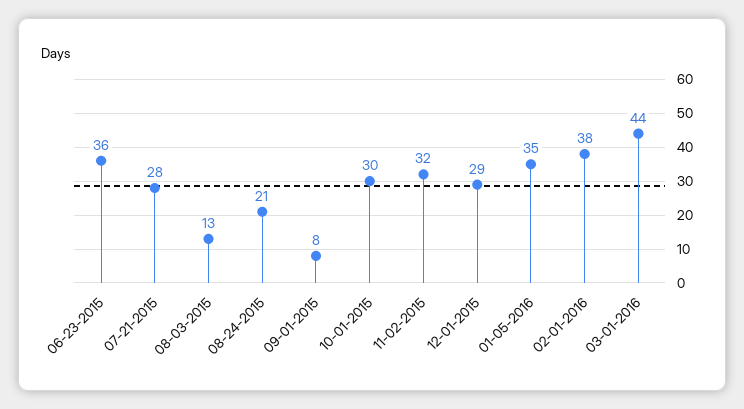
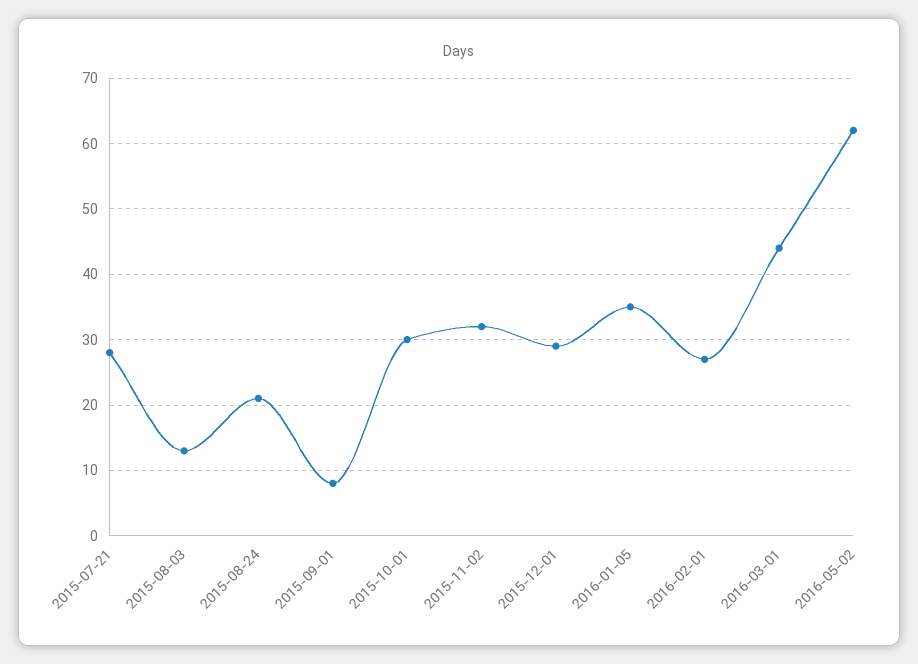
06-23-2015: 36 -> none
02-01-2016: 38 -> 27
2016-05-02: none -> 62

